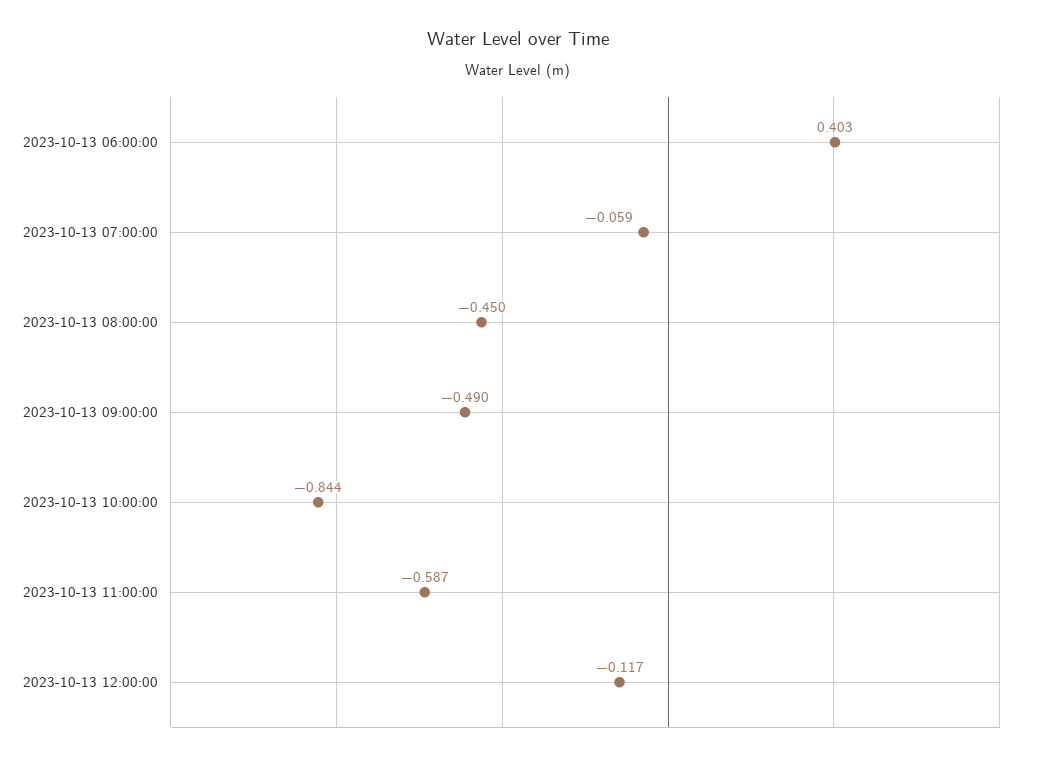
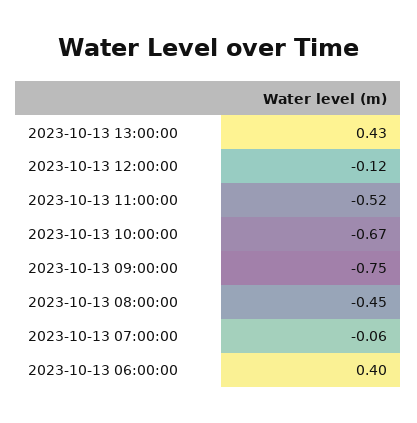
2023-10-13 09:00:00: -0.49 -> -0.75
2023-10-13 10:00:00: -0.844 -> -0.67
2023-10-13 11:00:00: -0.587 -> -0.52
2023-10-13 13:00:00: none -> 0.43

